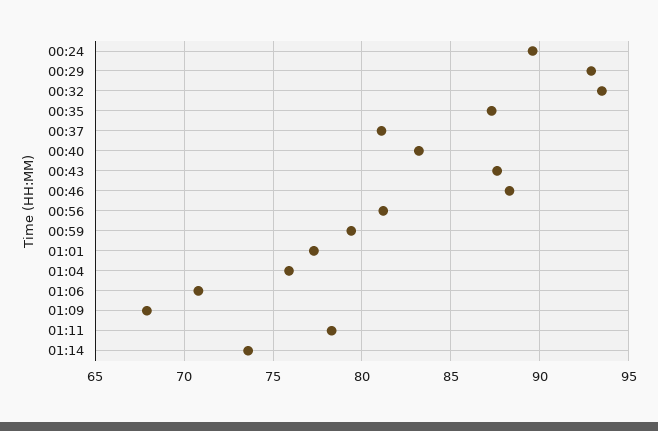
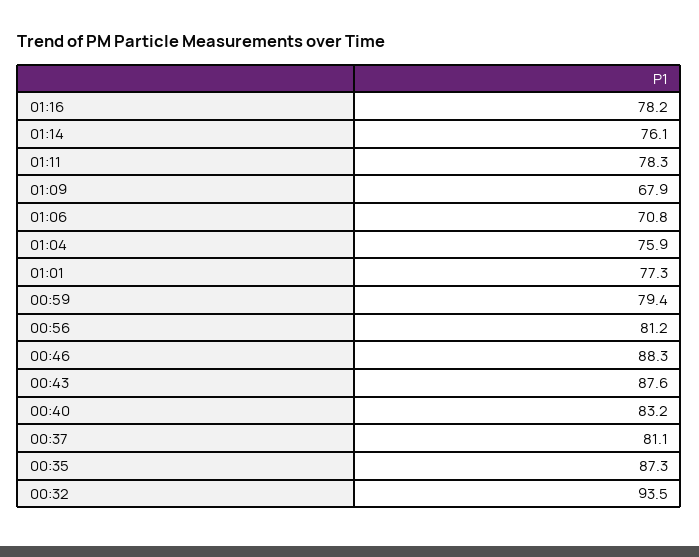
00:24: 89.5 -> none
00:29: 93 -> none
01:14: 73.5 -> 76.1
01:16: none -> 78.2

